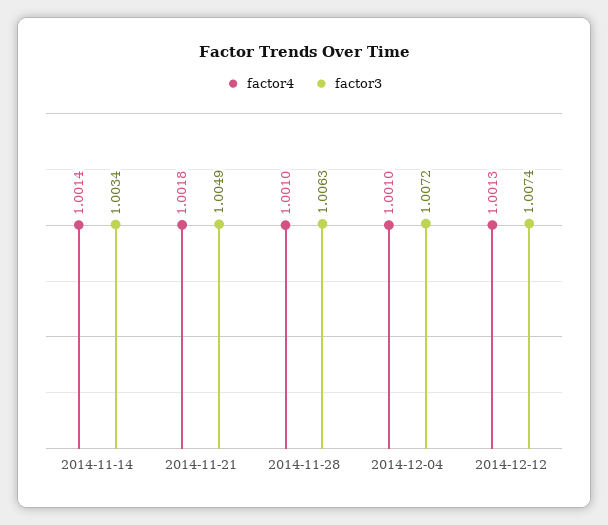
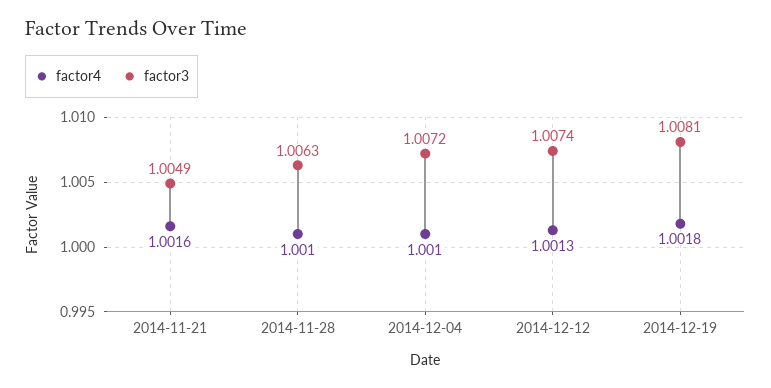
factor4, 2014-11-14: 1.0014 -> none
factor3, 2014-11-14: 1.0034 -> none
factor4, 2014-11-21: 1.0018 -> 1.0016
factor4, 2014-12-19: none -> 1.0018
factor3, 2014-12-19: none -> 1.0081

